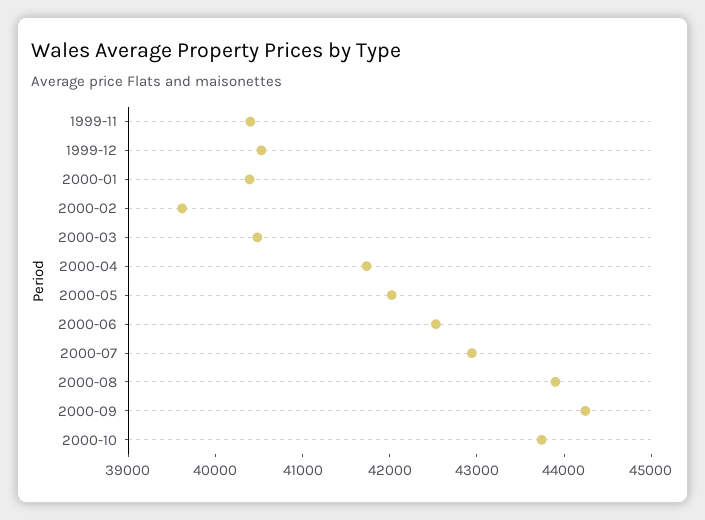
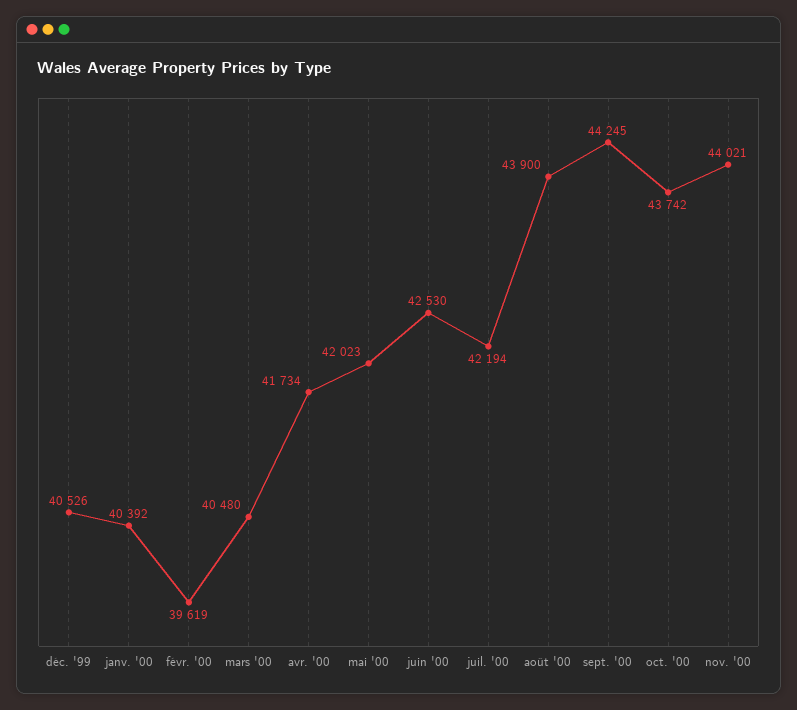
1999-11: 40400 -> none
2000-07: 43000 -> 42194
nov. '00: none -> 44021

